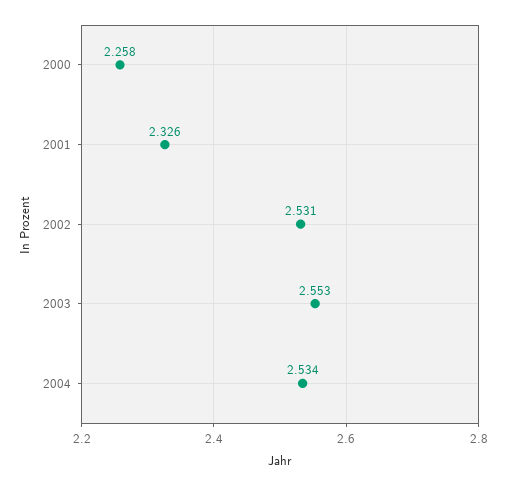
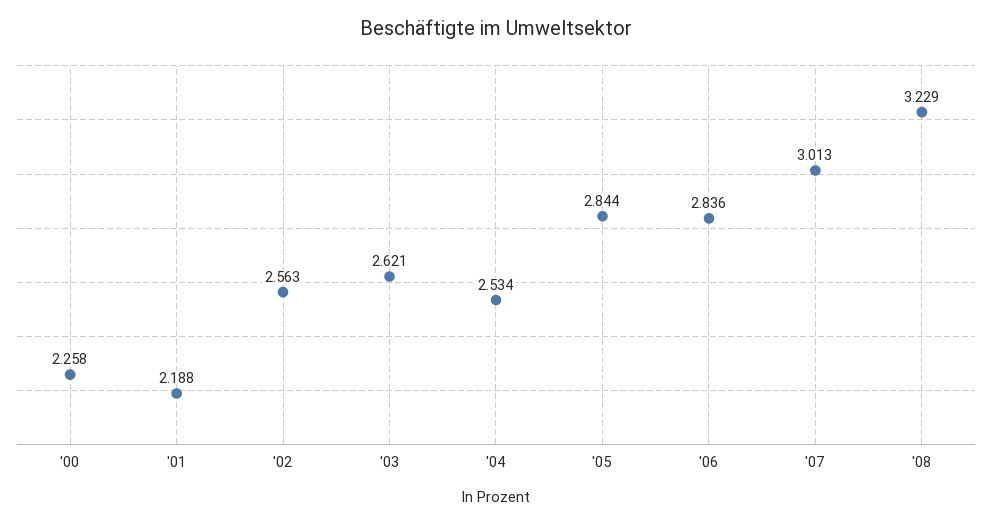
2001: 2.326 -> 2.188
2002: 2.531 -> 2.563
2003: 2.553 -> 2.621
'05: none -> 2.844
'06: none -> 2.836
'07: none -> 3.013
'08: none -> 3.229

